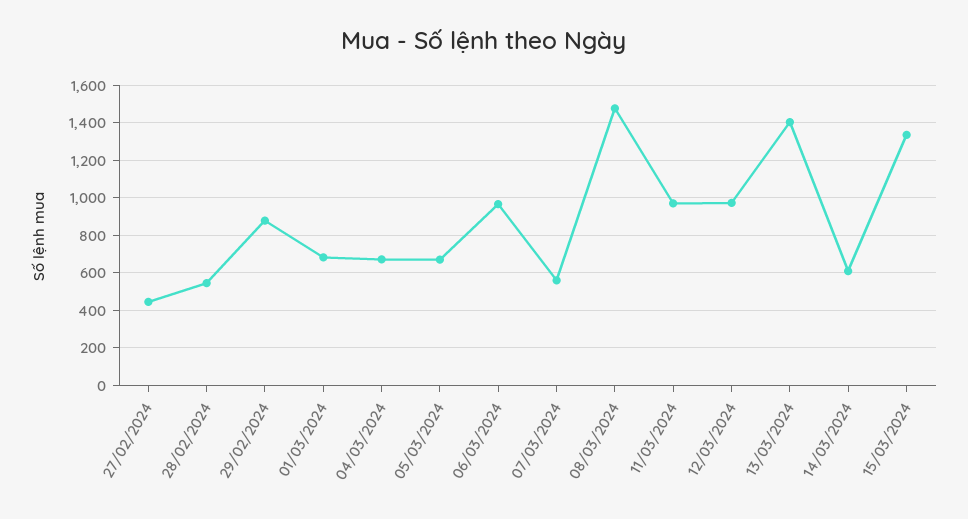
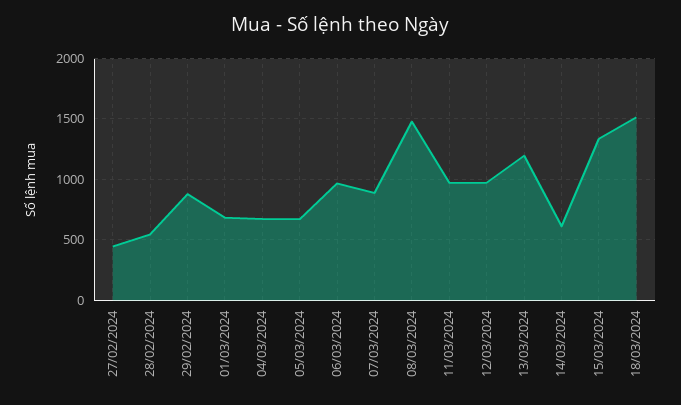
07/03/2024: 550 -> 900
13/03/2024: 1400 -> 1200
18/03/2024: none -> 1500

